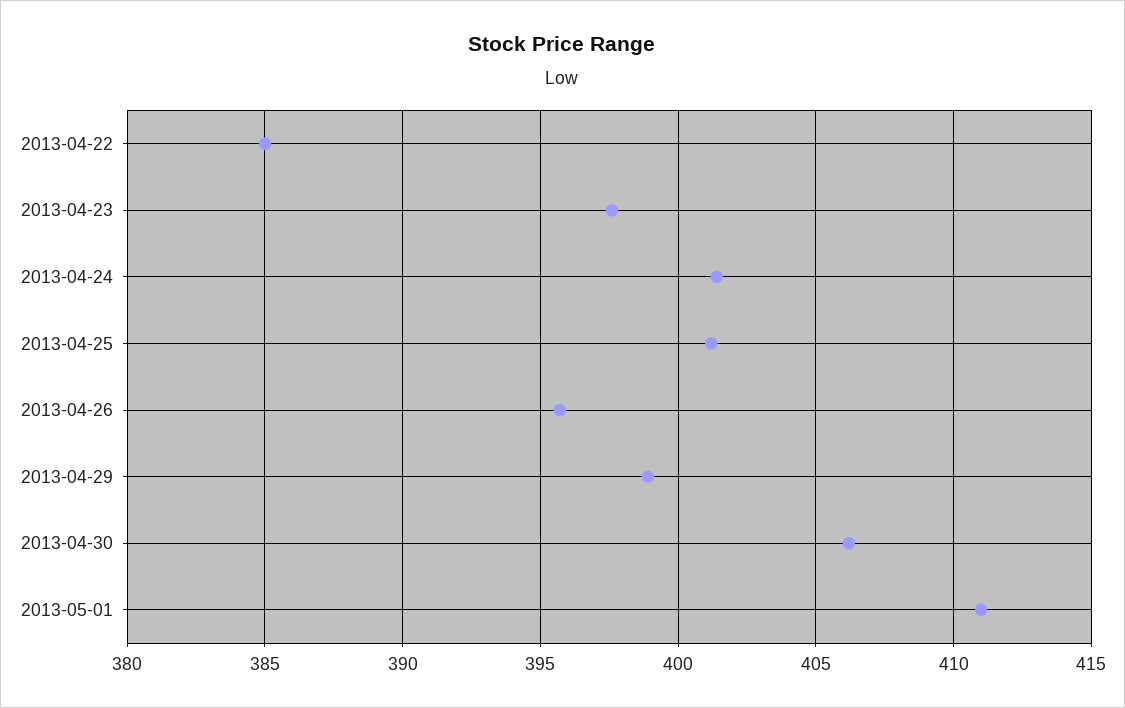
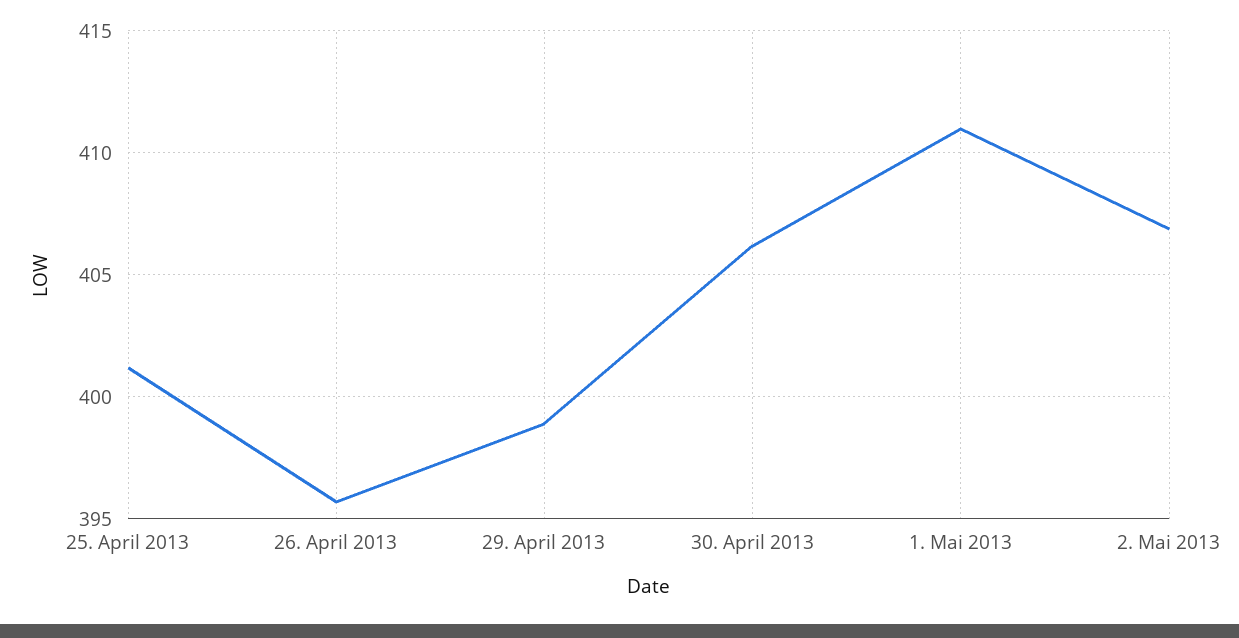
2013-04-22: 385 -> none
2013-04-23: 397.5 -> none
2013-04-24: 401.5 -> none
2. Mai 2013: none -> 407

